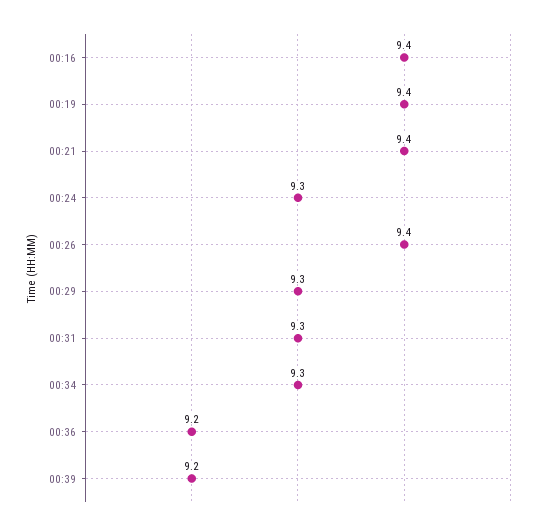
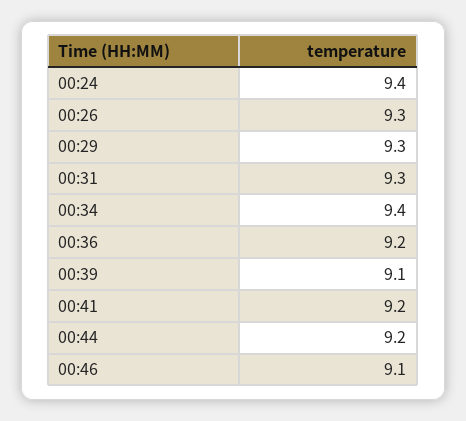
00:16: 9.4 -> none
00:19: 9.4 -> none
00:21: 9.4 -> none
00:24: 9.3 -> 9.4
00:26: 9.4 -> 9.3
00:34: 9.3 -> 9.4
00:39: 9.2 -> 9.1
00:41: none -> 9.2
00:44: none -> 9.2
00:46: none -> 9.1

